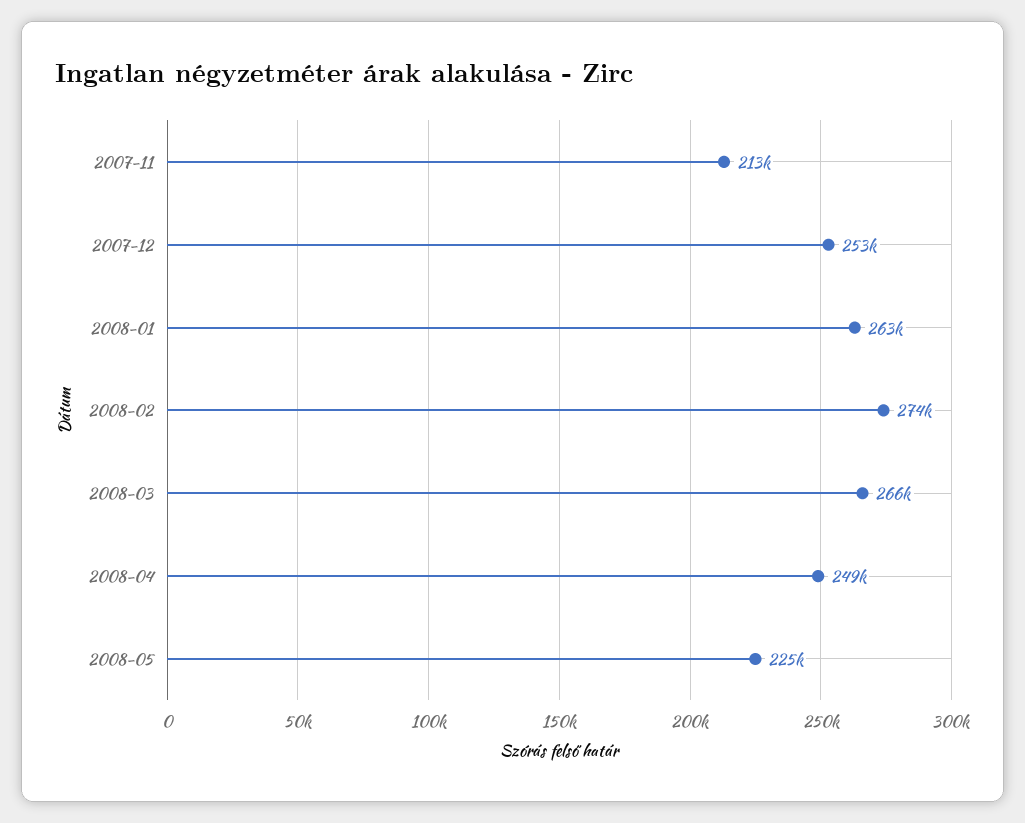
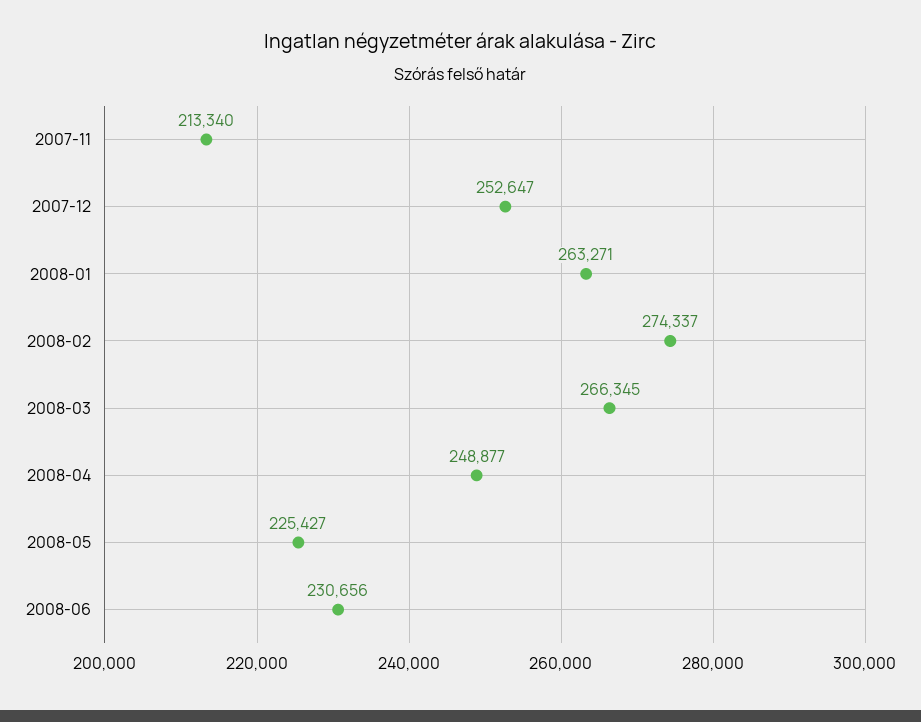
2008-06: none -> 230656

